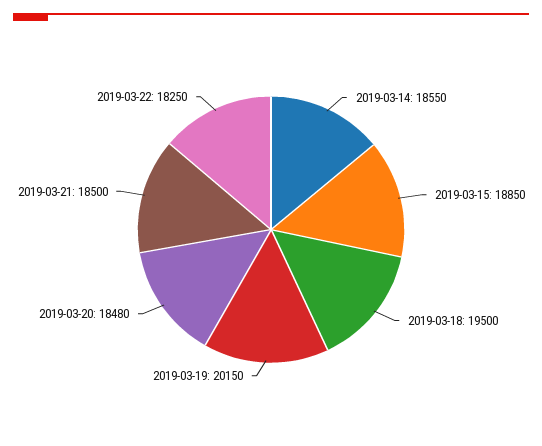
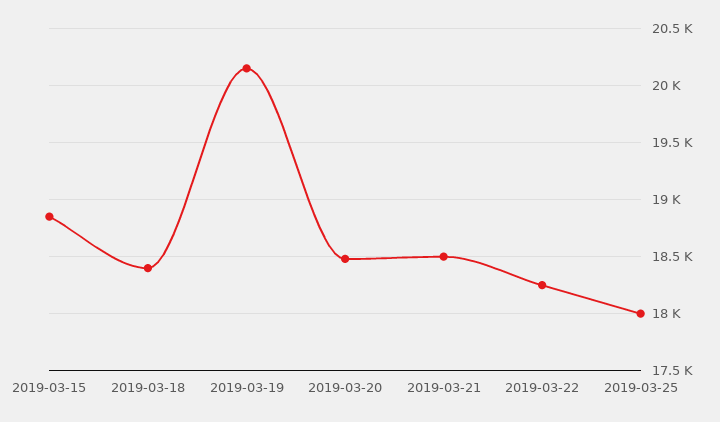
2019-03-14: 18550 -> none
2019-03-18: 19500 -> 18400
2019-03-25: none -> 18000

